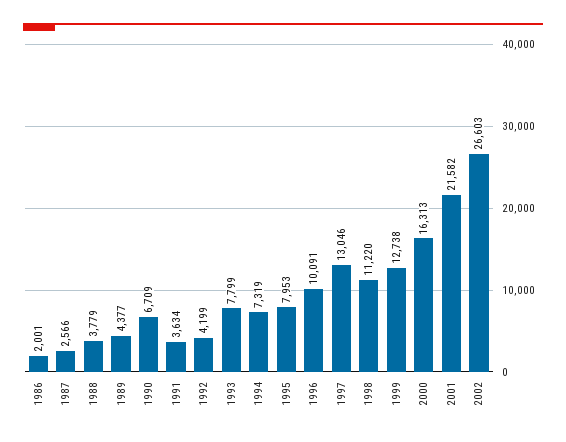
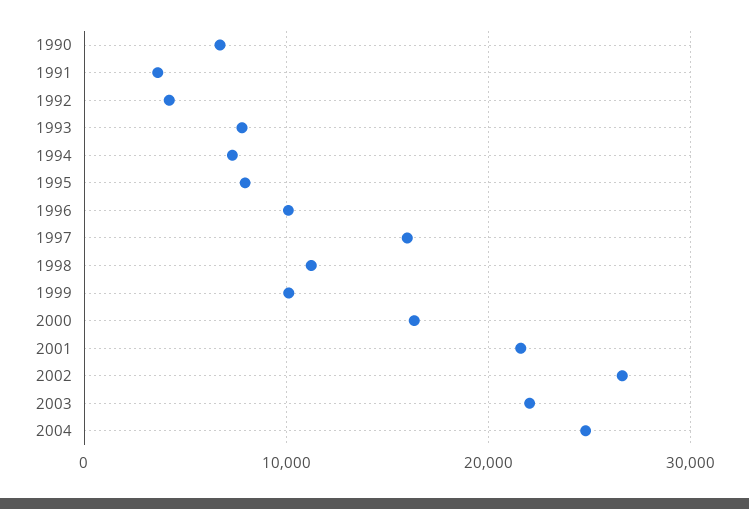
1986: 2001 -> none
1987: 2566 -> none
1988: 3779 -> none
1989: 4377 -> none
1997: 13046 -> 16000
1999: 12738 -> 10000
2003: none -> 22000
2004: none -> 25000

